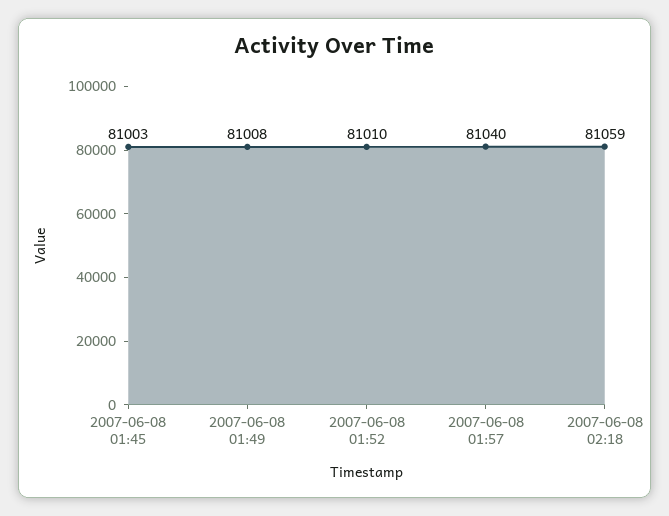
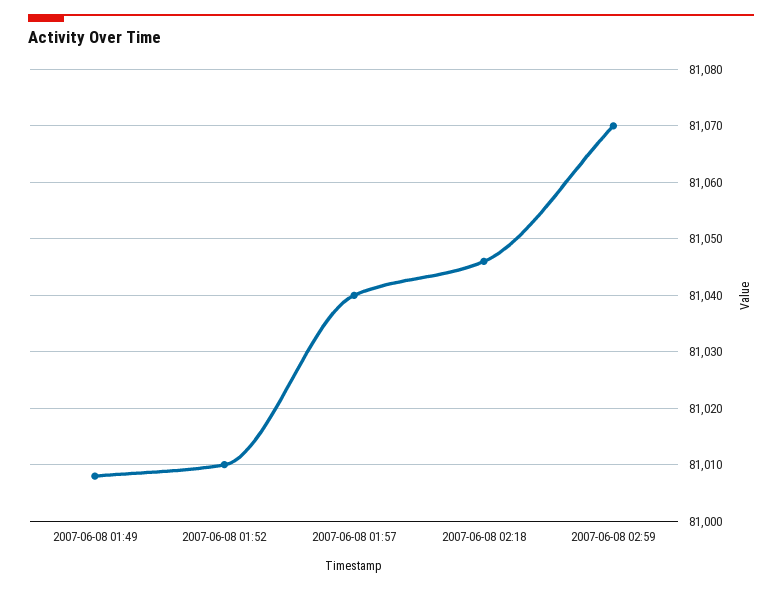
2007-06-08 01:45: 81003 -> none
2007-06-08 02:18: 81059 -> 81045
2007-06-08 02:59: none -> 81070

